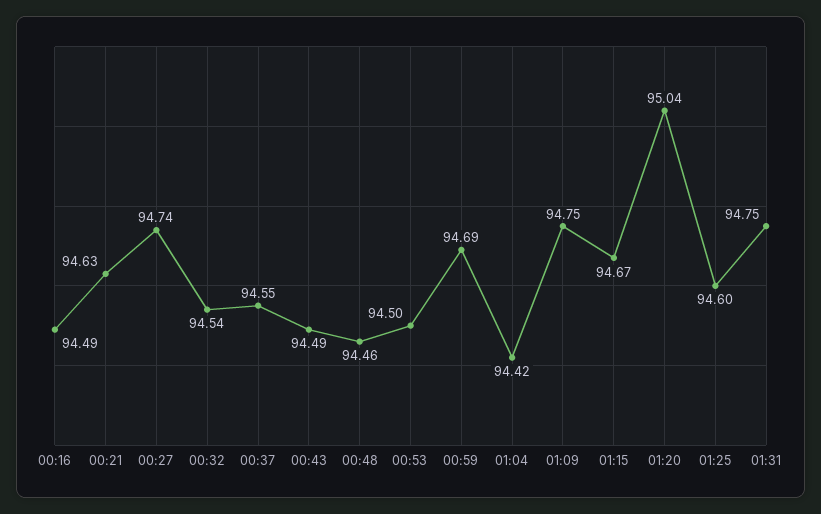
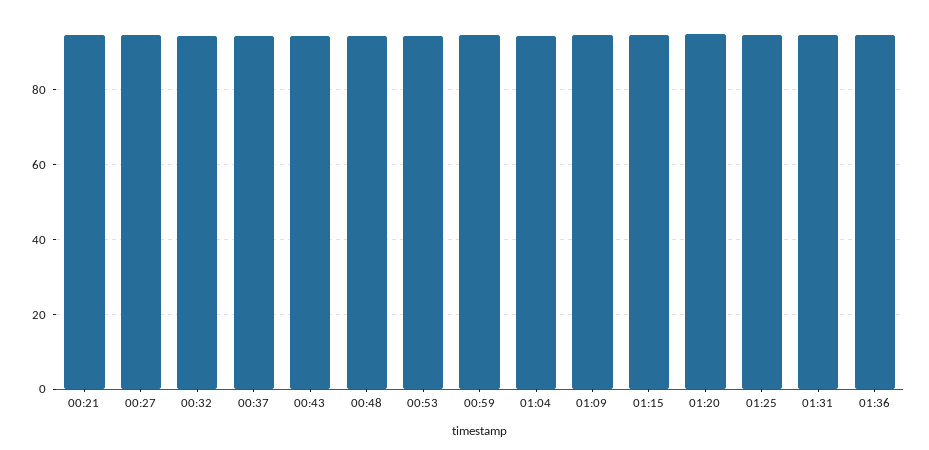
00:16: 94.49 -> none
01:36: none -> 94

